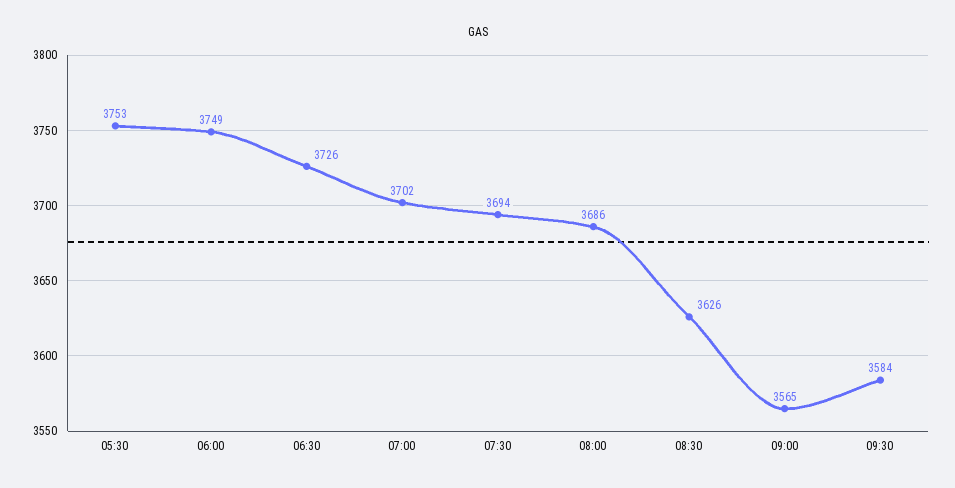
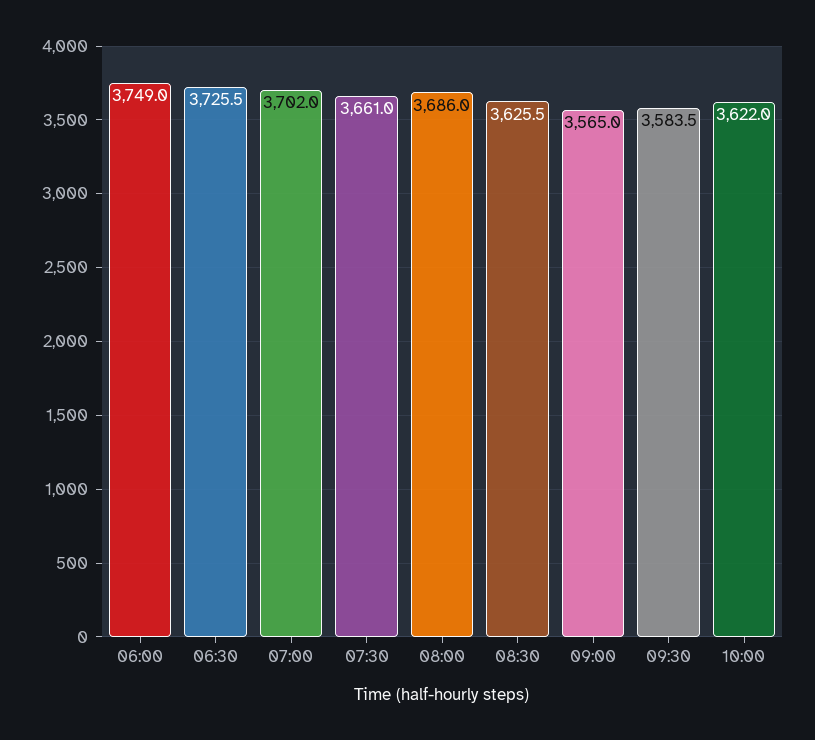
05:30: 3753 -> none
07:30: 3694 -> 3661
10:00: none -> 3622

